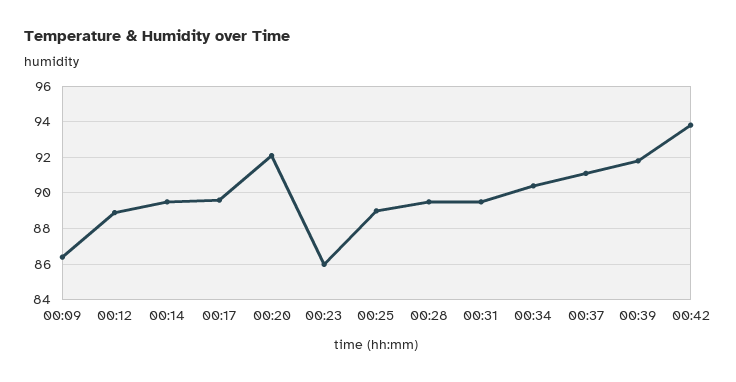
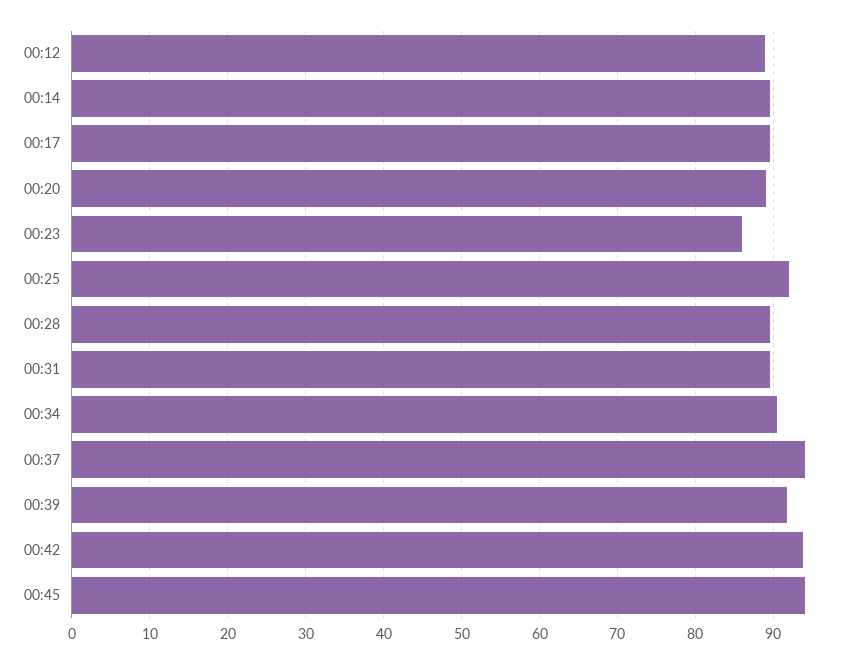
00:09: 86.5 -> none
00:20: 92 -> 89
00:25: 89 -> 92
00:37: 91 -> 94
00:45: none -> 94

